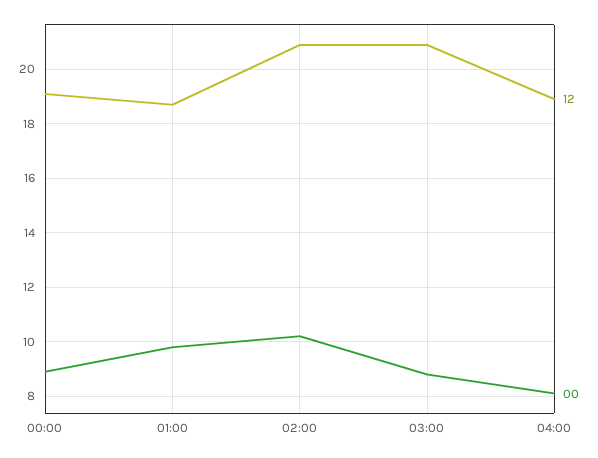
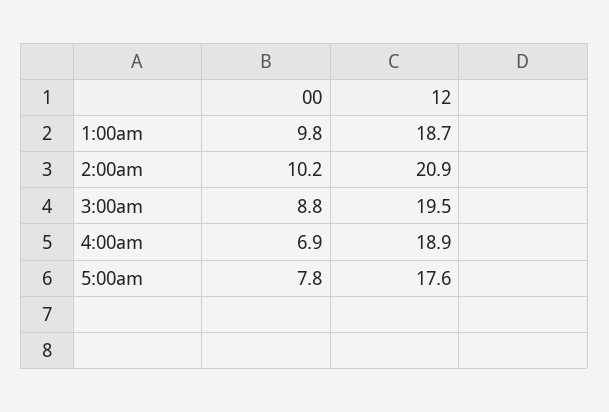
12, 00:00: 19 -> none
00, 00:00: 9 -> none
12, 03:00: 21 -> 19.5
00, 04:00: 8 -> 6.9
00, 5:00am: none -> 7.8
12, 5:00am: none -> 17.6

